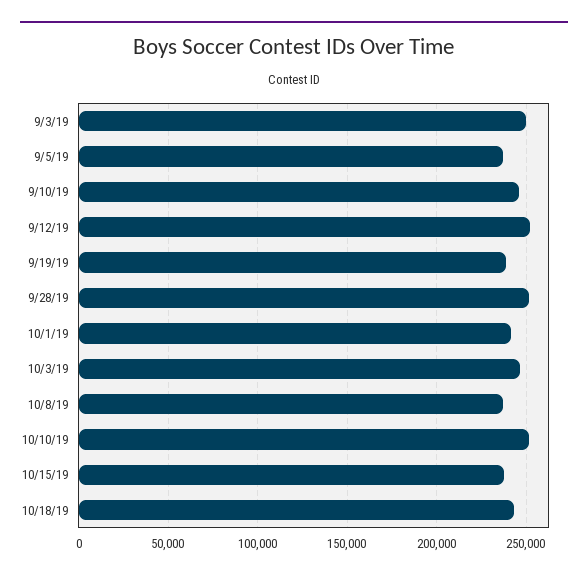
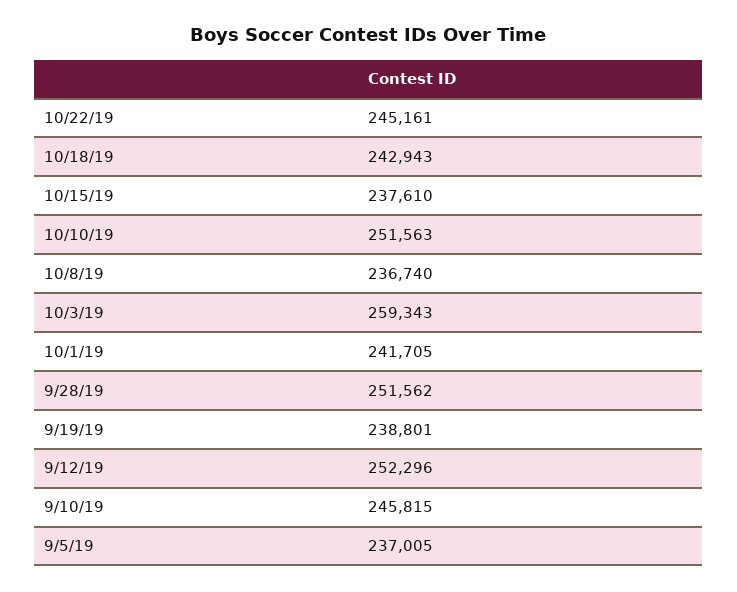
9/3/19: 250000 -> none
10/3/19: 245000 -> 259343
10/22/19: none -> 245161

